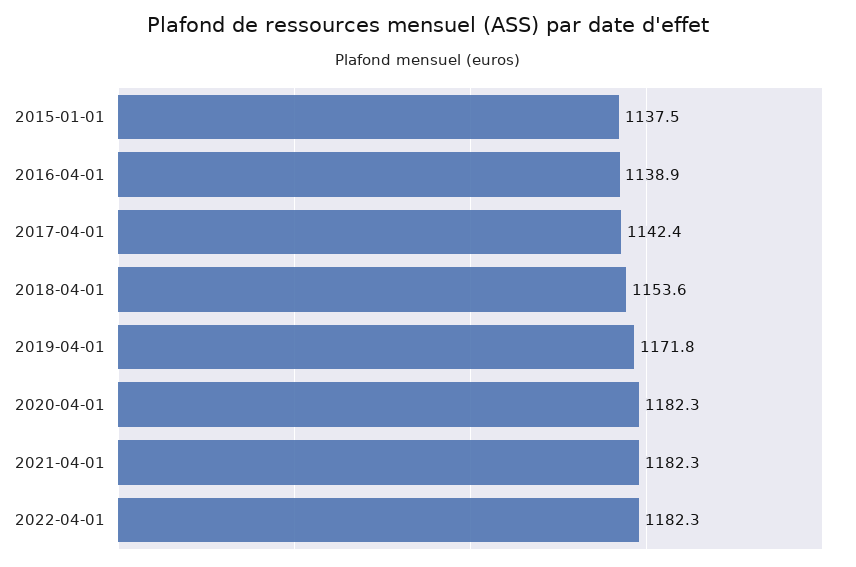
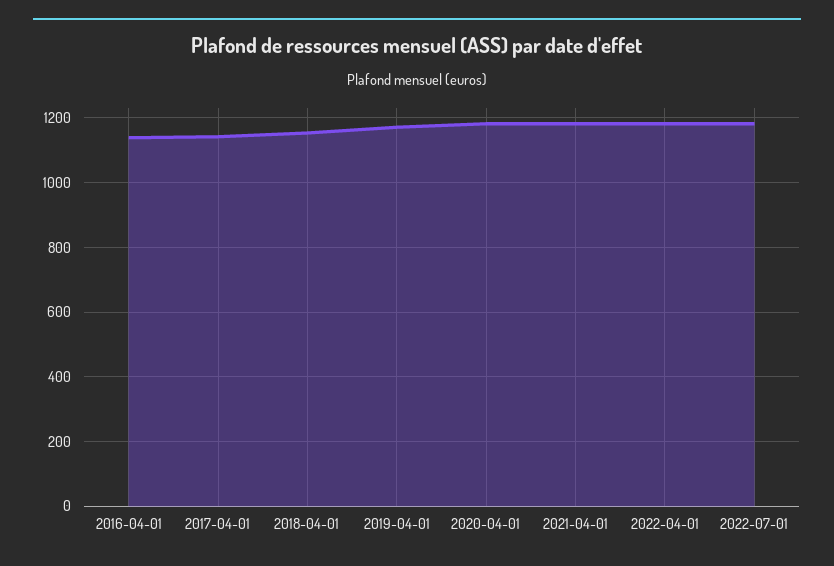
2015-01-01: 1137.5 -> none
2022-07-01: none -> 1180

